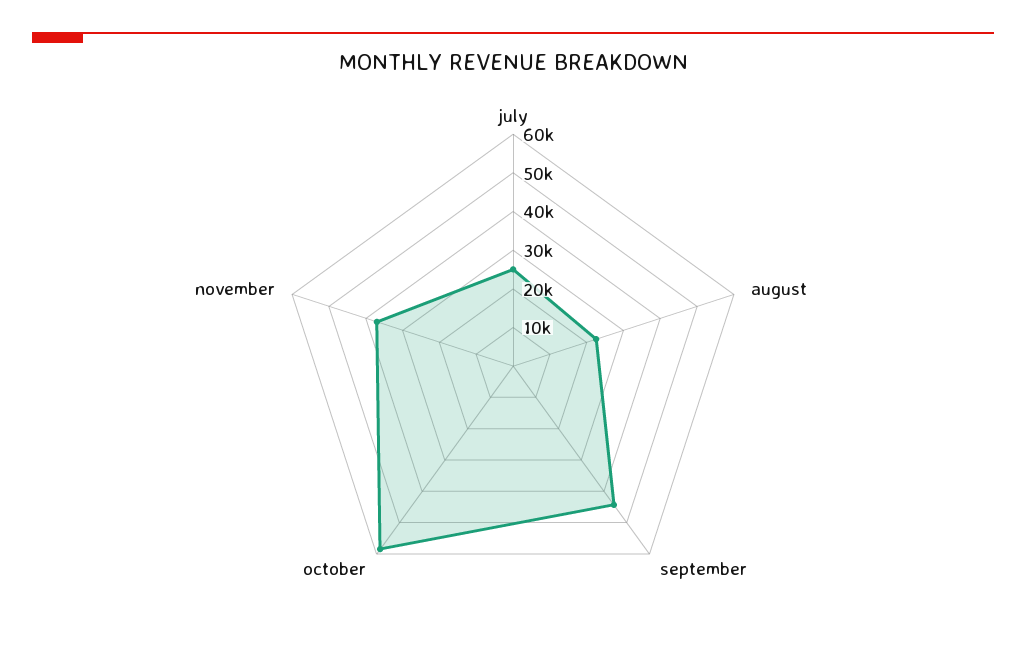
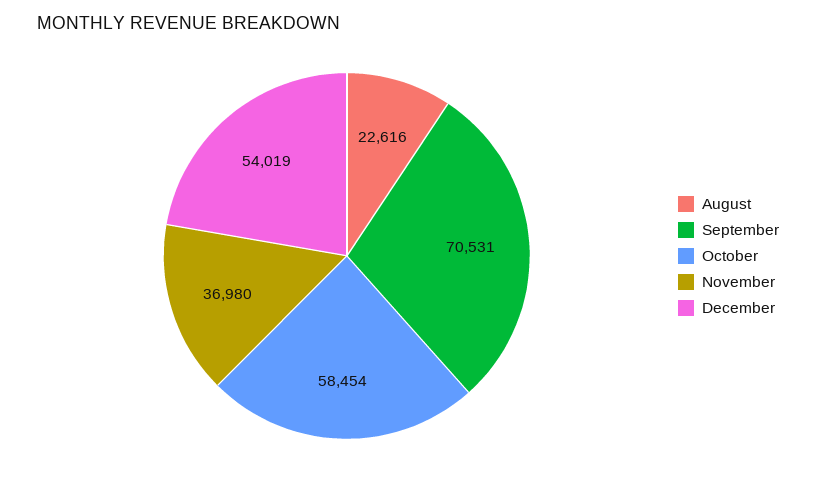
july: 25000 -> none
september: 45000 -> 70531
December: none -> 54019

